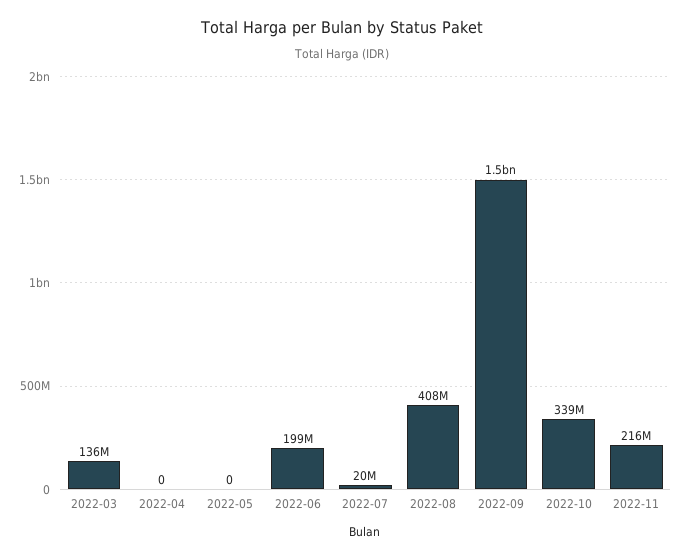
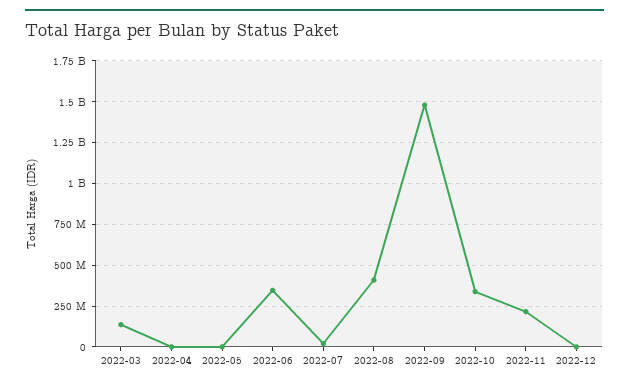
2022-06: 199000000 -> 350000000
2022-12: none -> 0

